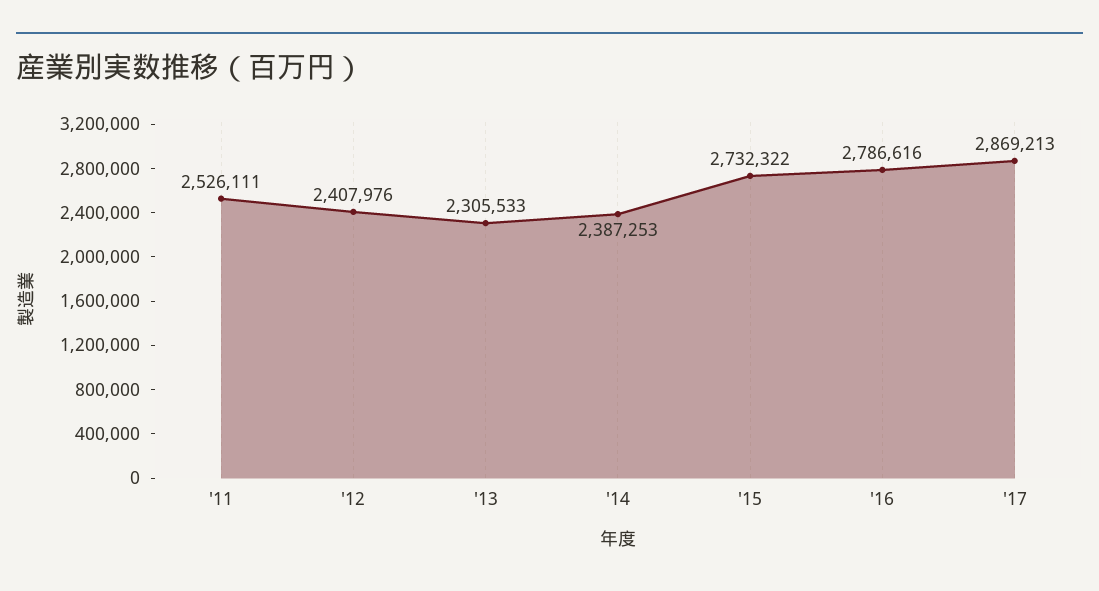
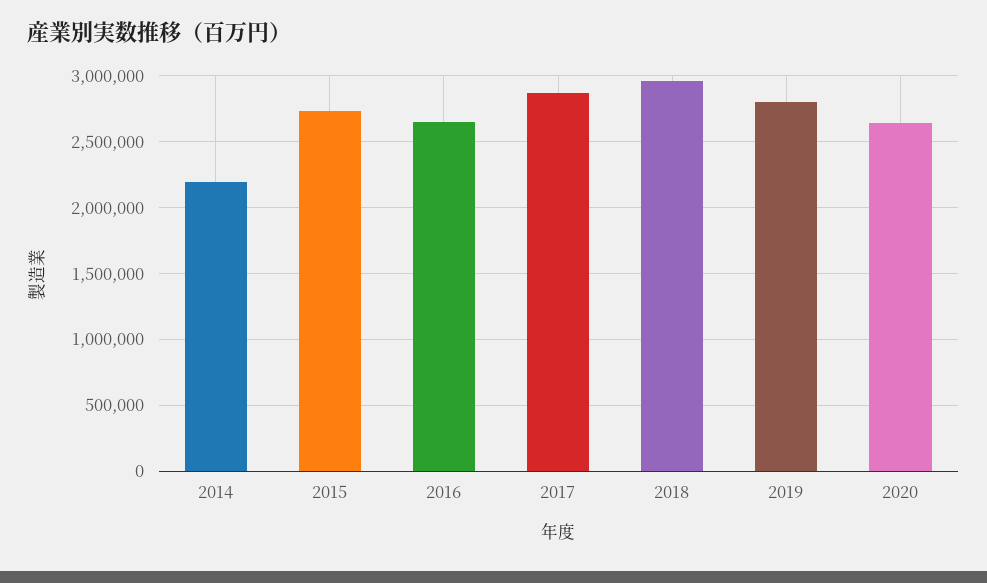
'11: 2526111 -> none
'12: 2407976 -> none
'13: 2305533 -> none
'14: 2387253 -> 2200000
'16: 2786616 -> 2650000
2018: none -> 2950000
2019: none -> 2800000
2020: none -> 2650000

